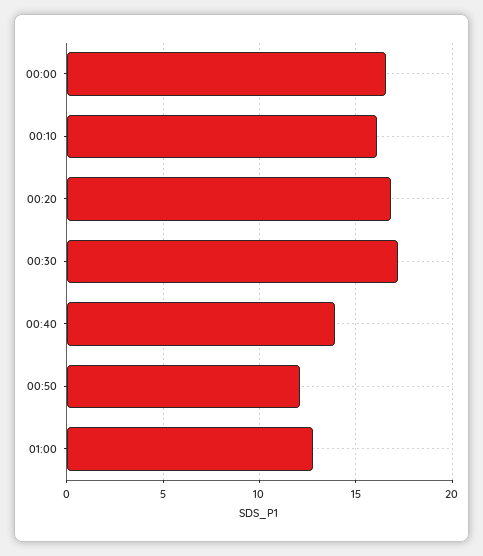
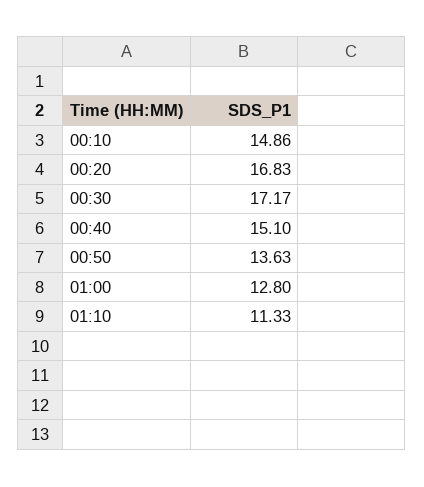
00:00: 16.5 -> none
00:10: 16 -> 14.86
00:40: 14 -> 15.1
00:50: 12 -> 13.63
01:10: none -> 11.33

